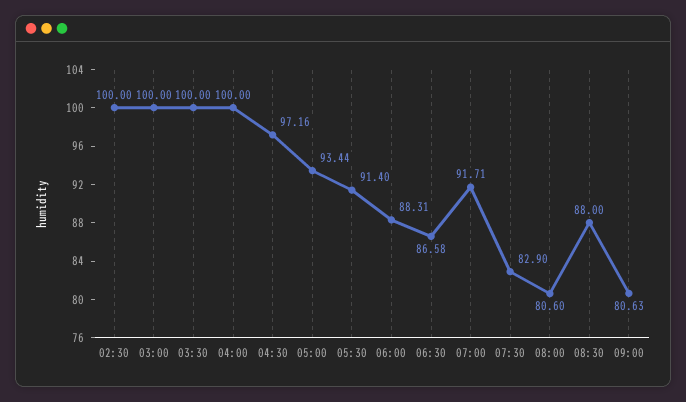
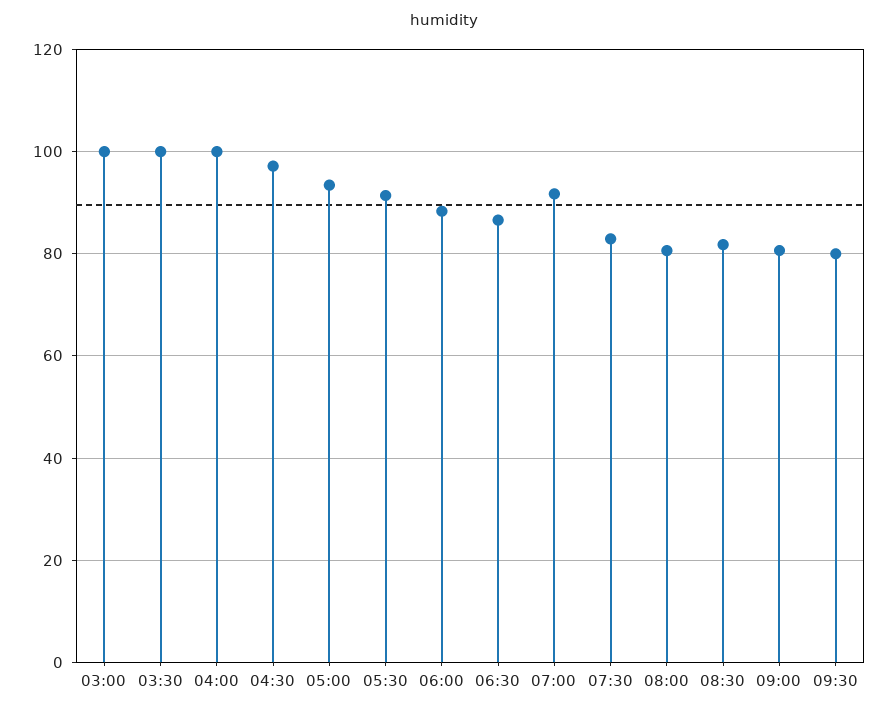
02:30: 100 -> none
08:30: 88 -> 82
09:30: none -> 80

